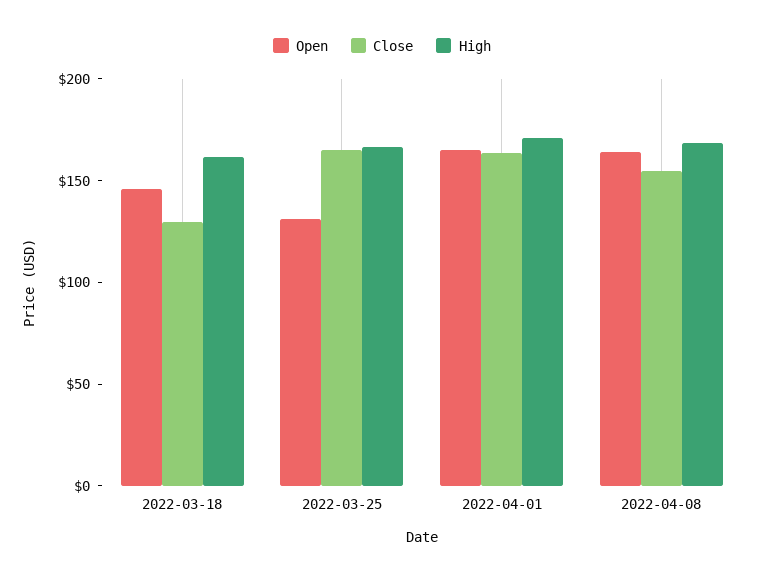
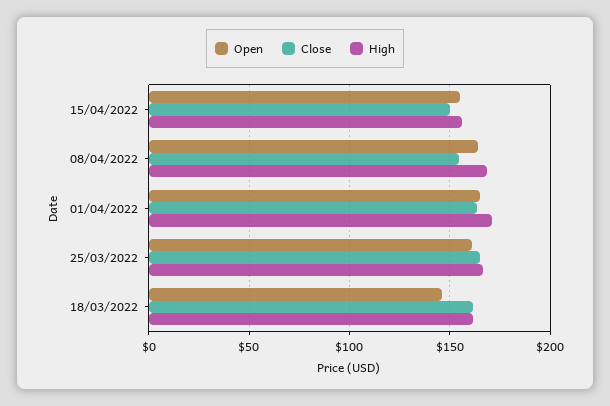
Close, 2022-03-18: 130 -> 160
Open, 2022-03-25: 130 -> 160
Open, 15/04/2022: none -> 155
Close, 15/04/2022: none -> 150
High, 15/04/2022: none -> 155

